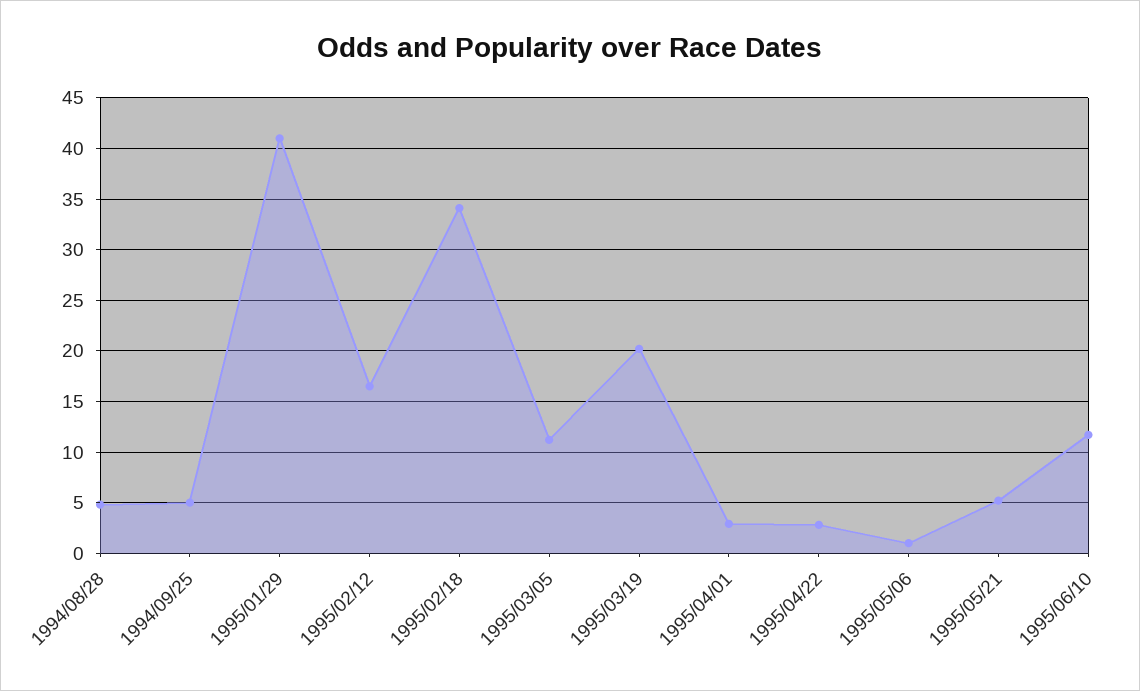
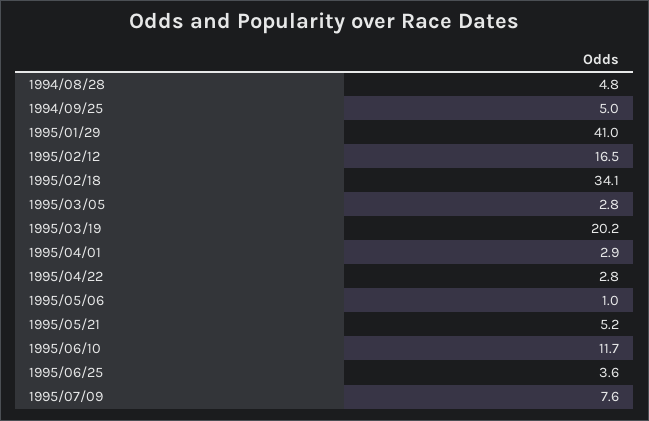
1995/03/05: 11 -> 2.8
1995/06/25: none -> 3.6
1995/07/09: none -> 7.6

